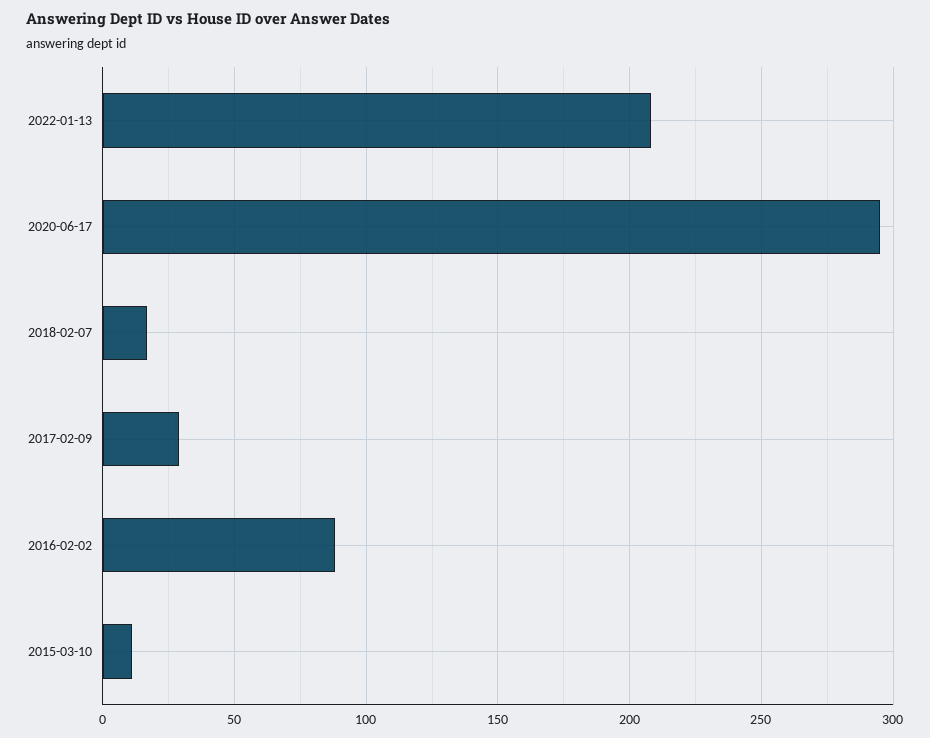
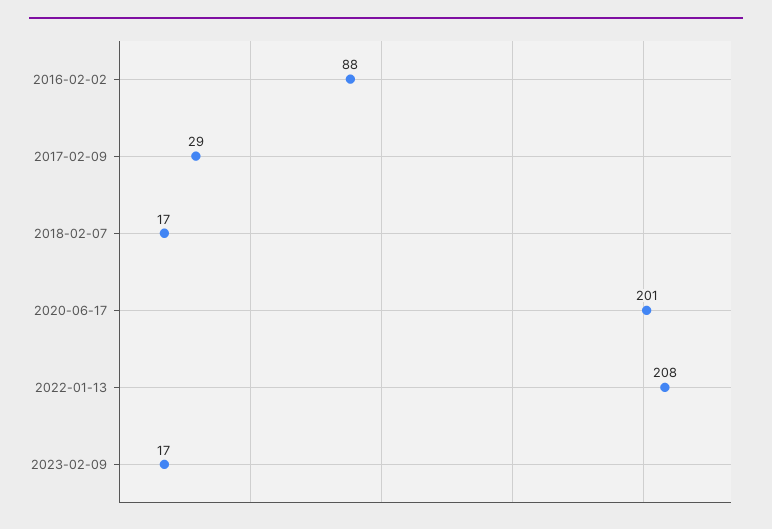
2020-06-17: 295 -> 201
2015-03-10: 10 -> none
2023-02-09: none -> 17

